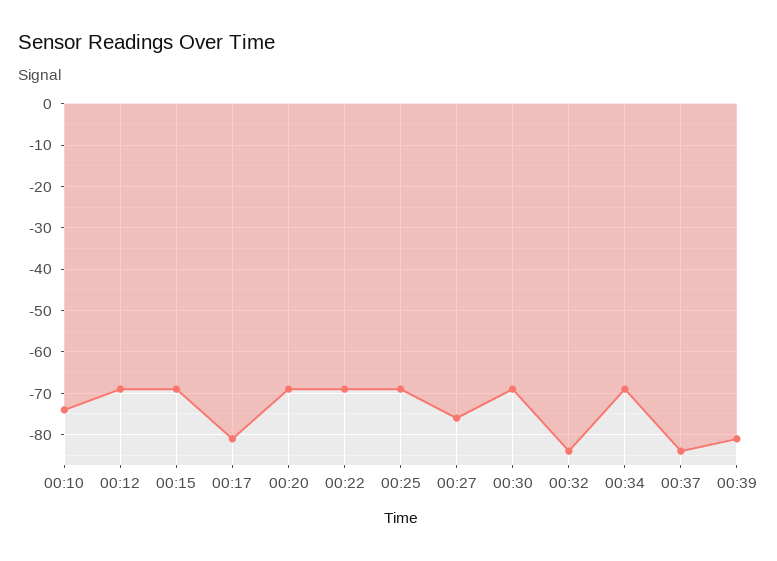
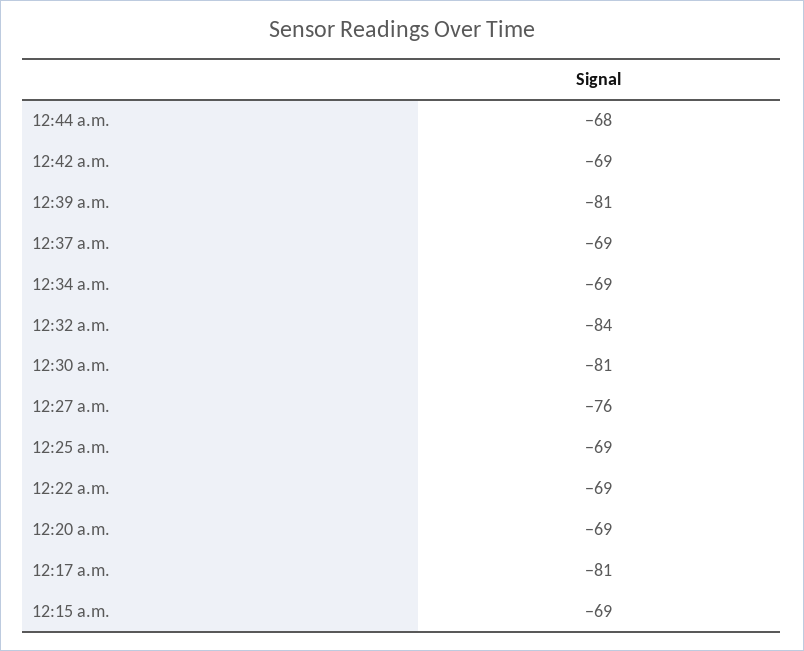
00:10: -75 -> none
00:12: -70 -> none
00:30: -70 -> -81
00:37: -85 -> -69
12:44 a.m.: none -> -68
12:42 a.m.: none -> -69

